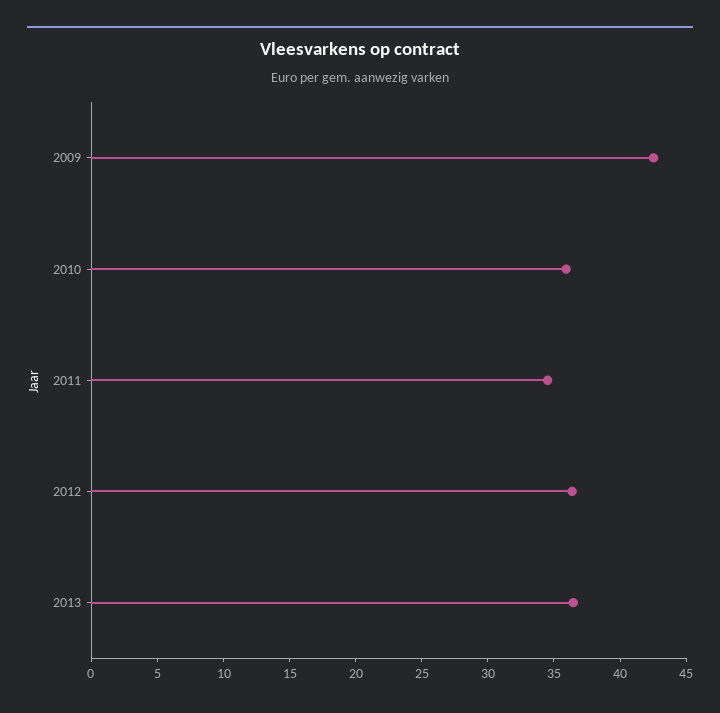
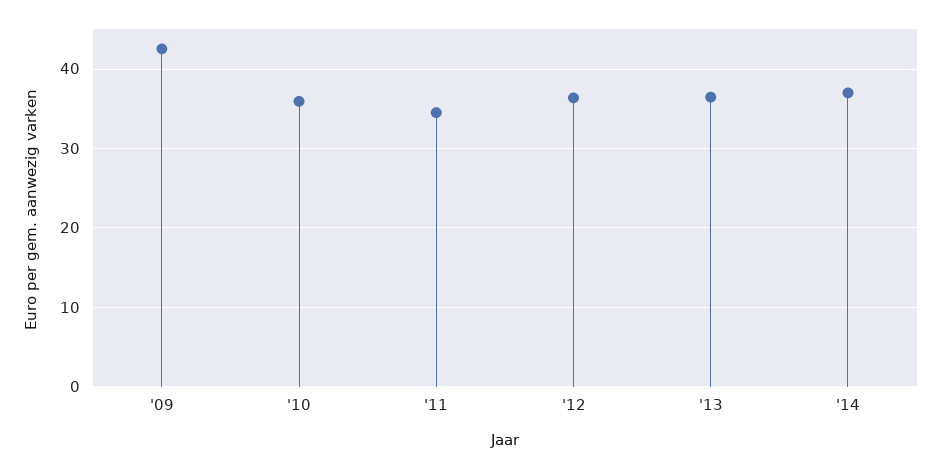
'14: none -> 37

